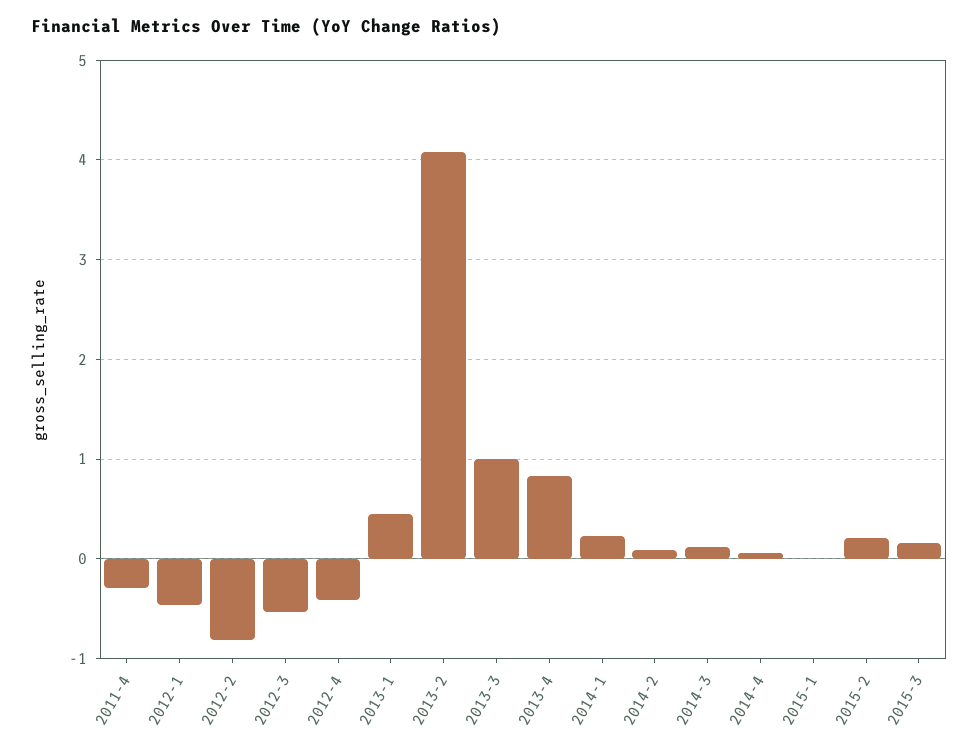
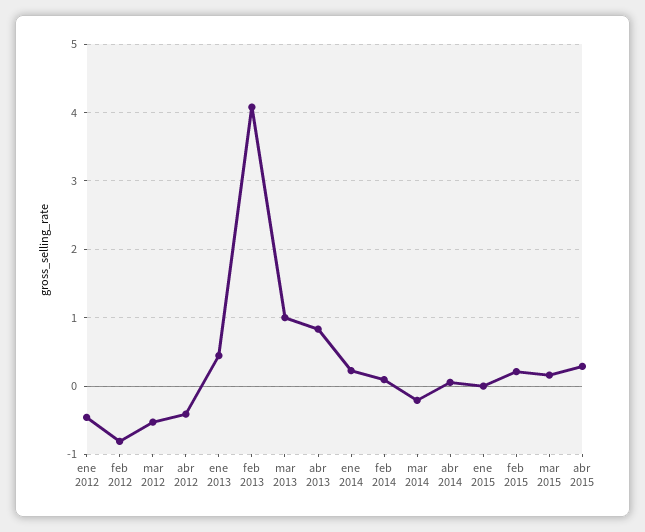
2011-4: -0.3 -> none
2014-3: 0.1 -> -0.2
abr 2015: none -> 0.3

